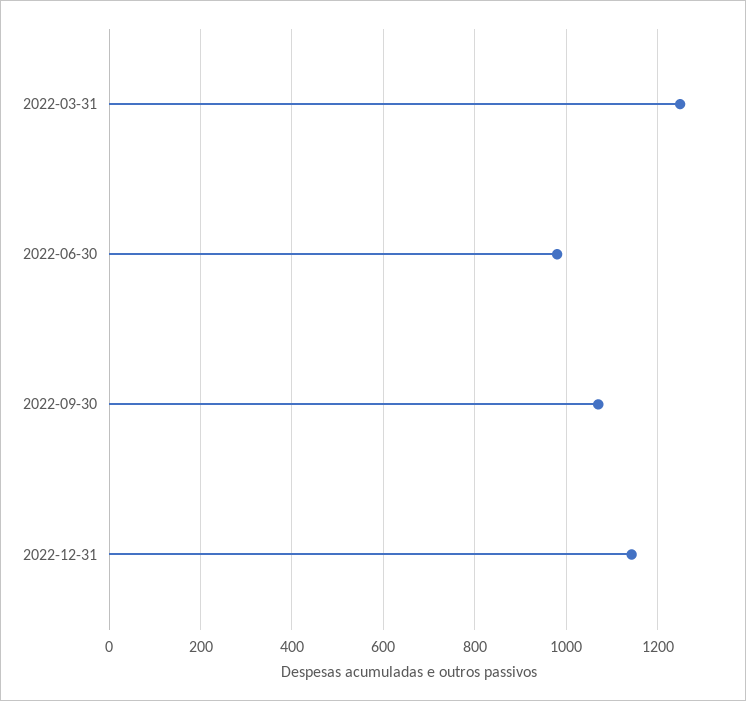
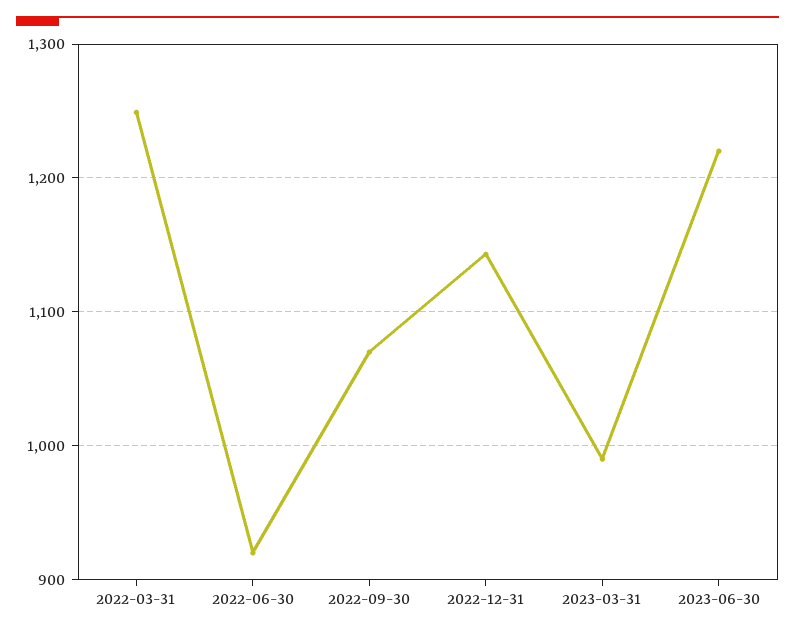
2022-06-30: 980 -> 920
2023-03-31: none -> 990
2023-06-30: none -> 1220

